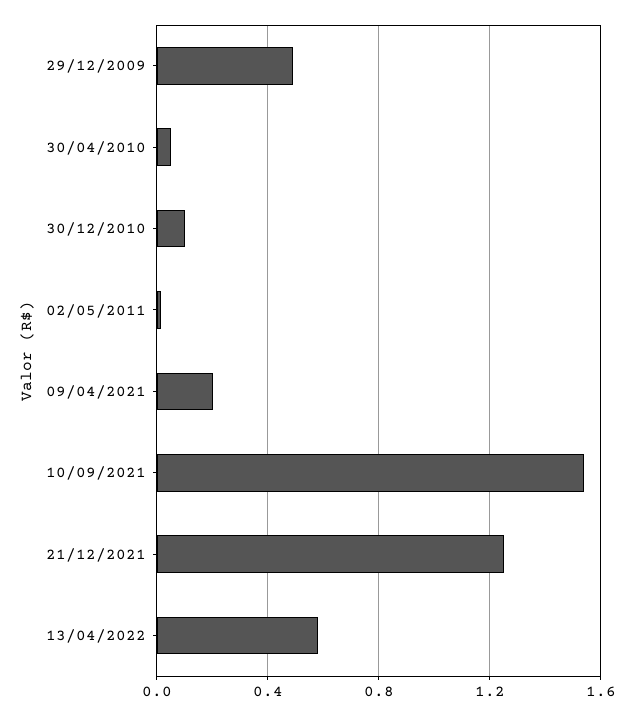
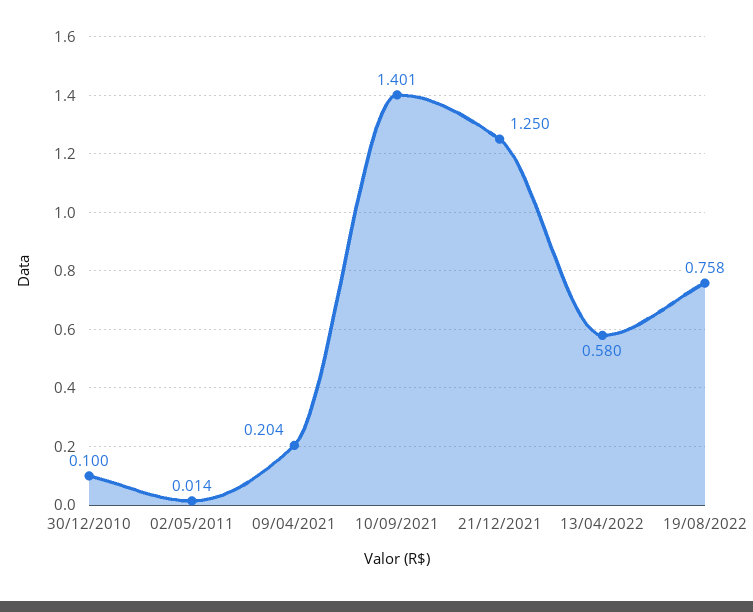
29/12/2009: 0.5 -> none
30/04/2010: 0.05 -> none
10/09/2021: 1.55 -> 1.401
19/08/2022: none -> 0.758

